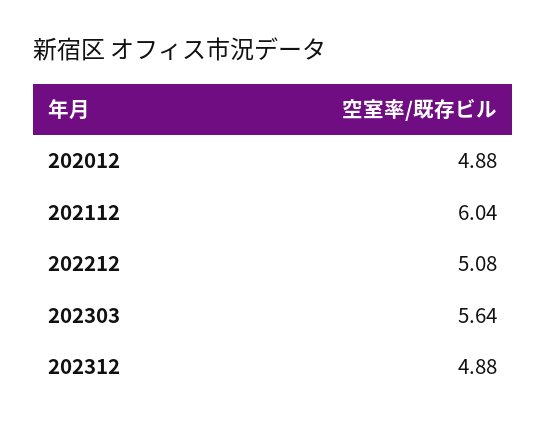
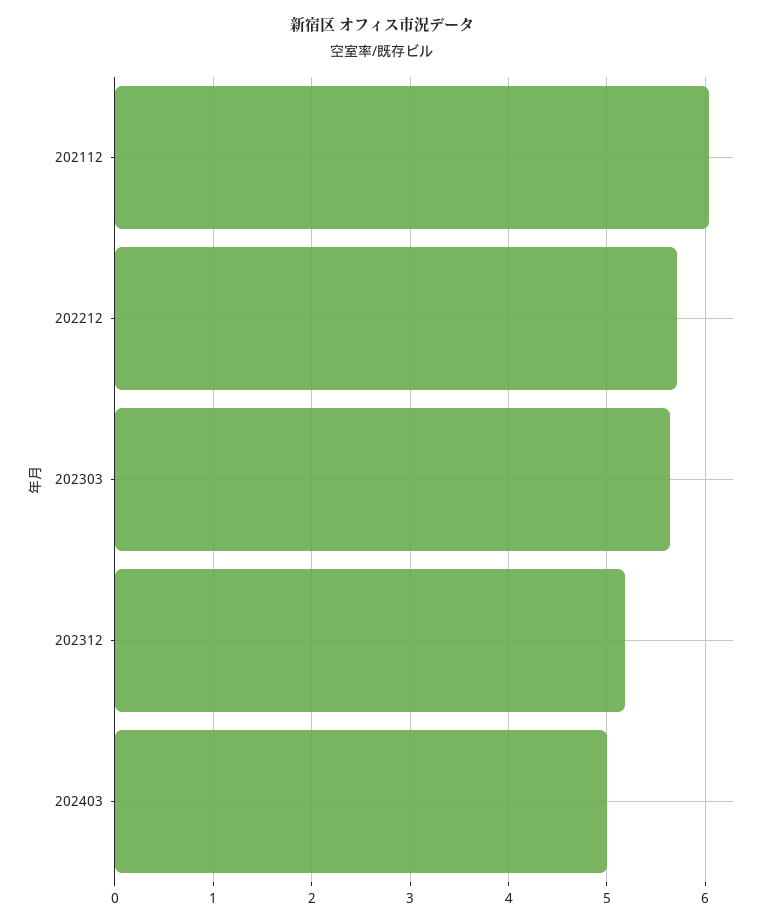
202012: 4.88 -> none
202212: 5.08 -> 5.7
202312: 4.88 -> 5.2
202403: none -> 5

